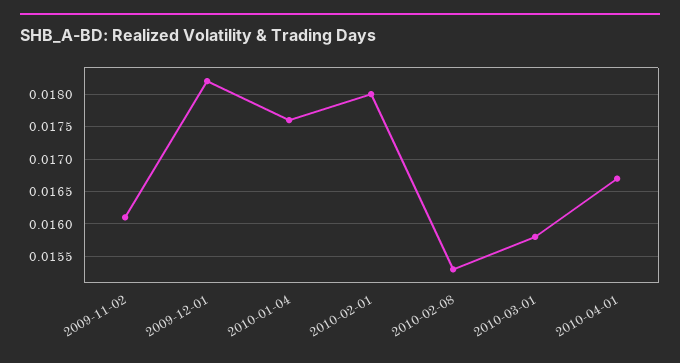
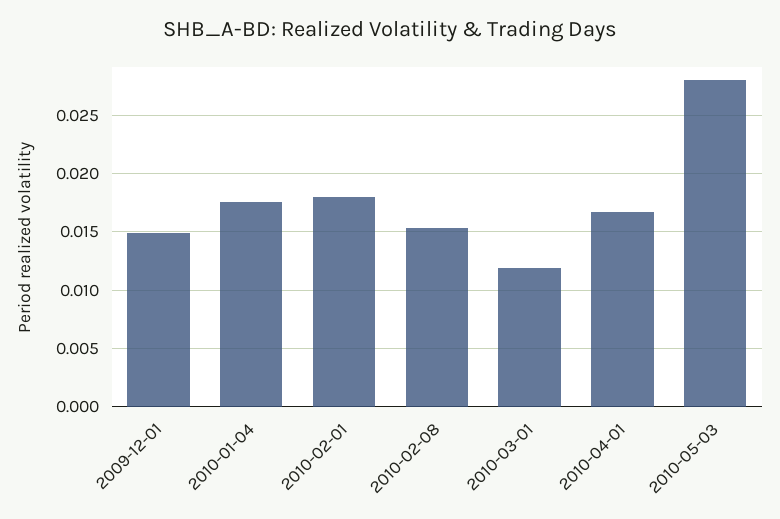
2009-11-02: 0.0161 -> none
2009-12-01: 0.0182 -> 0.015
2010-03-01: 0.0158 -> 0.012
2010-05-03: none -> 0.028

